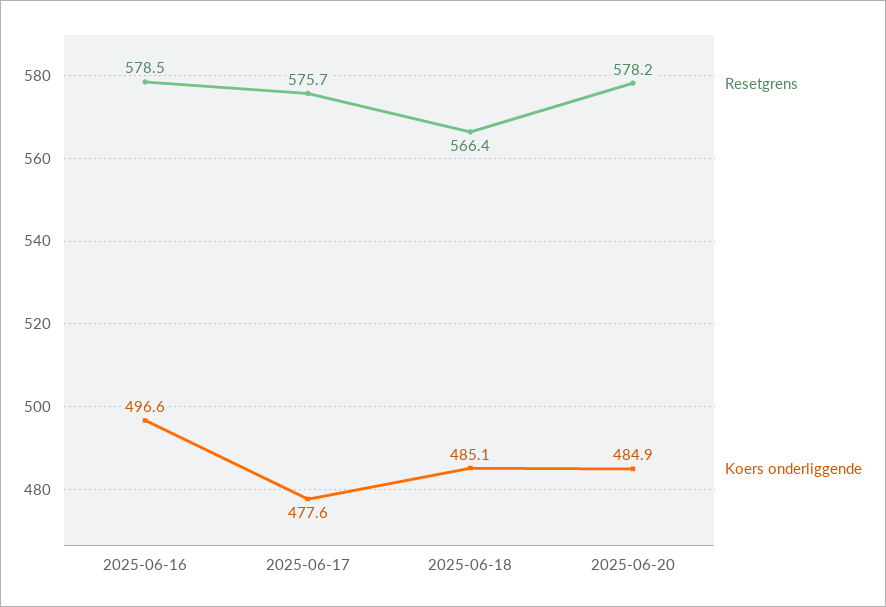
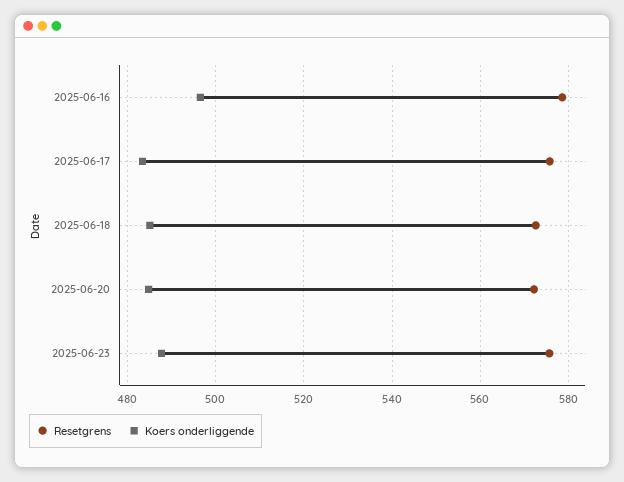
Koers onderliggende, 2025-06-17: 477.6 -> 484
Resetgrens, 2025-06-18: 566.4 -> 572
Resetgrens, 2025-06-20: 578.2 -> 572
Resetgrens, 2025-06-23: none -> 576
Koers onderliggende, 2025-06-23: none -> 488

